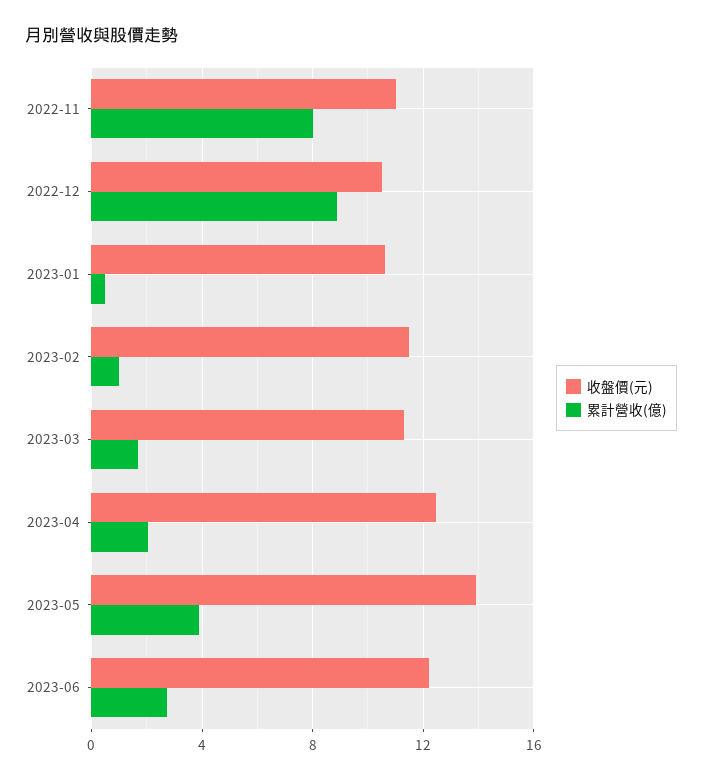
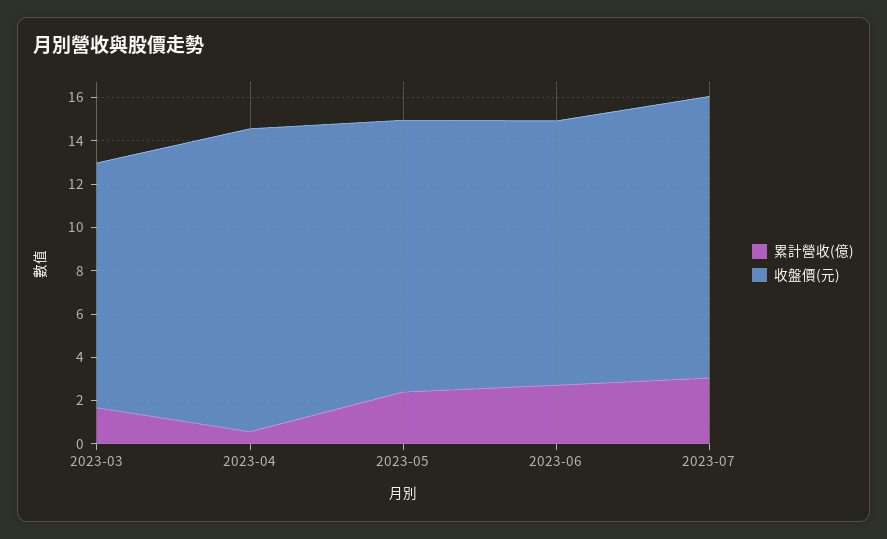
收盤價(元), 2022-11: 11 -> none
累計營收(億), 2022-11: 8 -> none
收盤價(元), 2022-12: 10.5 -> none
累計營收(億), 2022-12: 9 -> none
收盤價(元), 2023-01: 10.5 -> none
累計營收(億), 2023-01: 0.5 -> none
收盤價(元), 2023-02: 11.5 -> none
累計營收(億), 2023-02: 1 -> none
收盤價(元), 2023-04: 12.5 -> 14
累計營收(億), 2023-04: 2 -> 0.5
收盤價(元), 2023-05: 14 -> 12.5
累計營收(億), 2023-05: 4 -> 2.5
累計營收(億), 2023-07: none -> 3
收盤價(元), 2023-07: none -> 13

